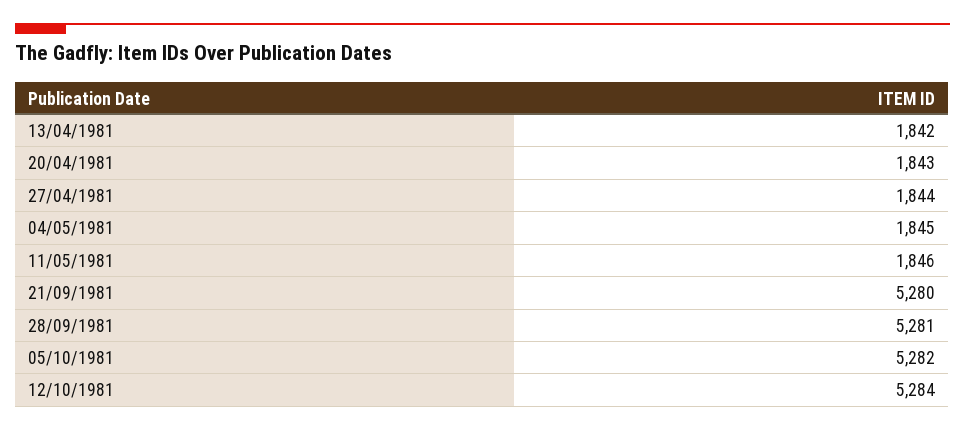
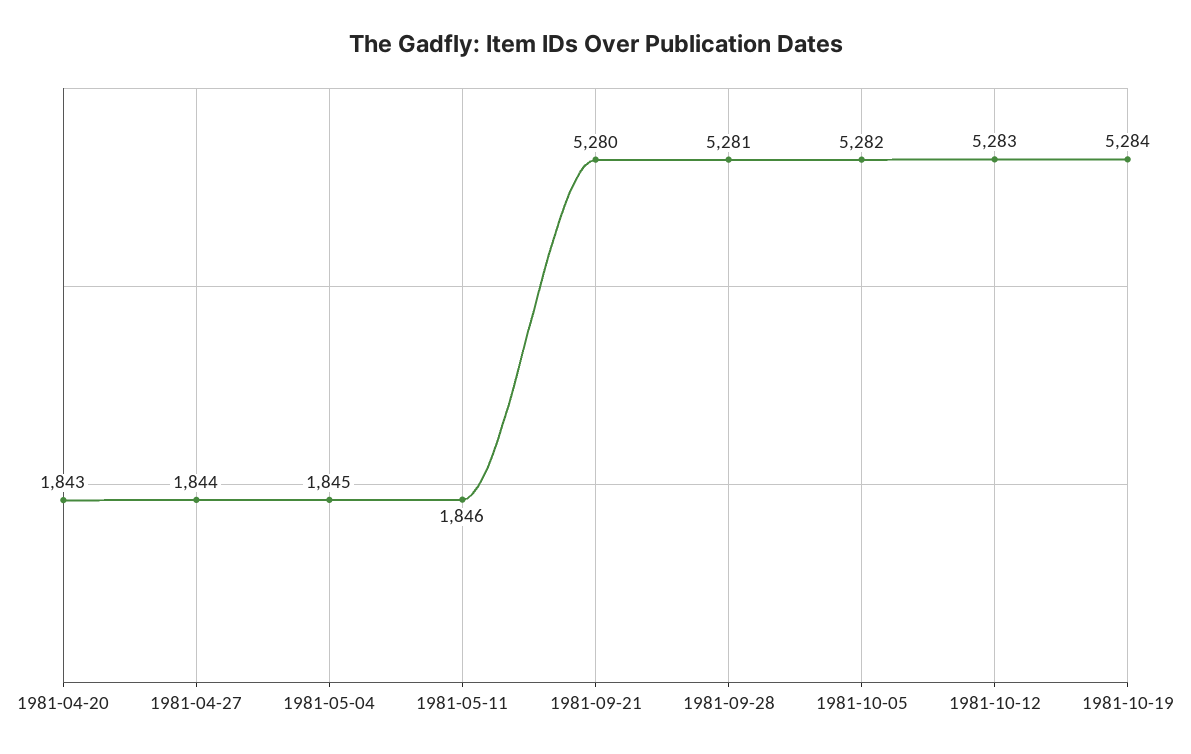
13/04/1981: 1842 -> none
12/10/1981: 5284 -> 5283
1981-10-19: none -> 5284

